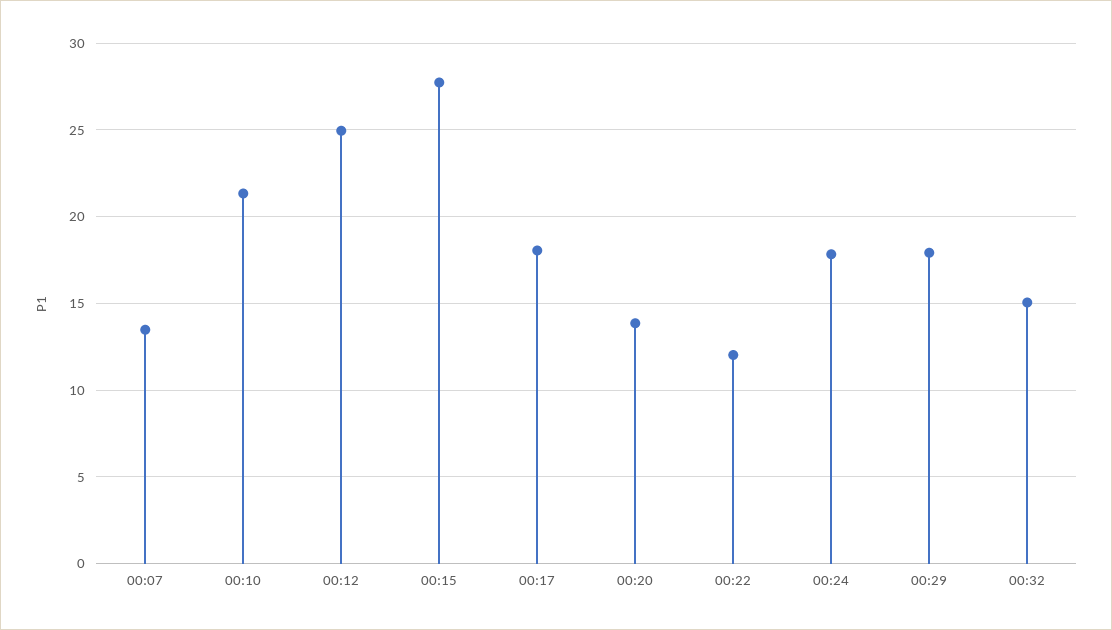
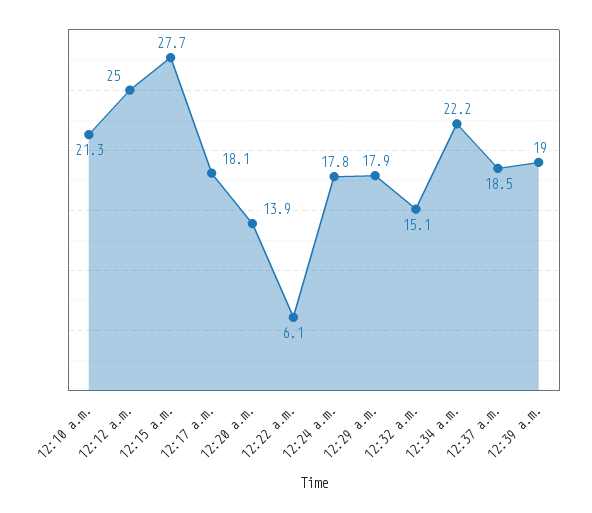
00:07: 13.5 -> none
00:22: 12 -> 6.1
12:34 a.m.: none -> 22.2
12:37 a.m.: none -> 18.5
12:39 a.m.: none -> 19

